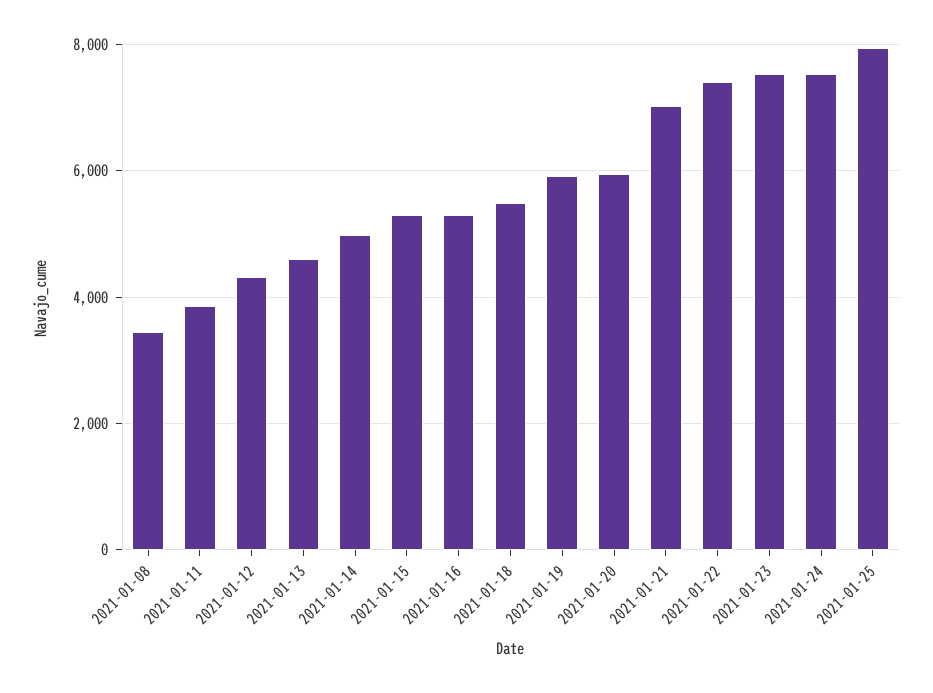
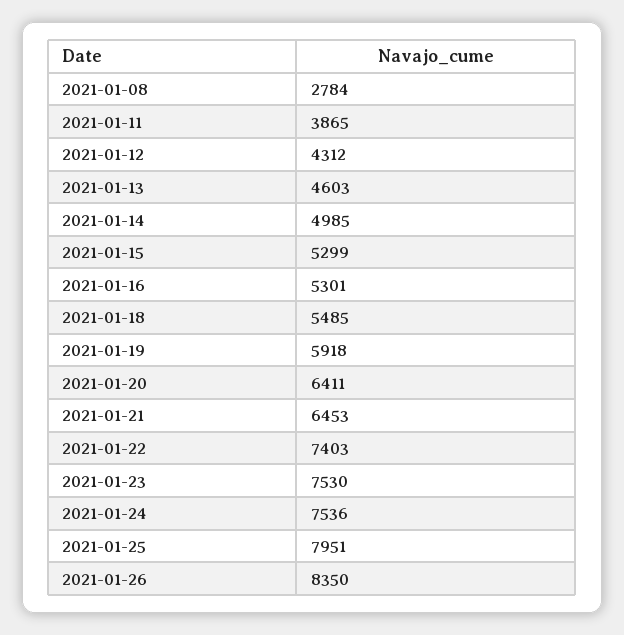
2021-01-08: 3400 -> 2784
2021-01-20: 6000 -> 6411
2021-01-21: 7000 -> 6453
2021-01-26: none -> 8350

